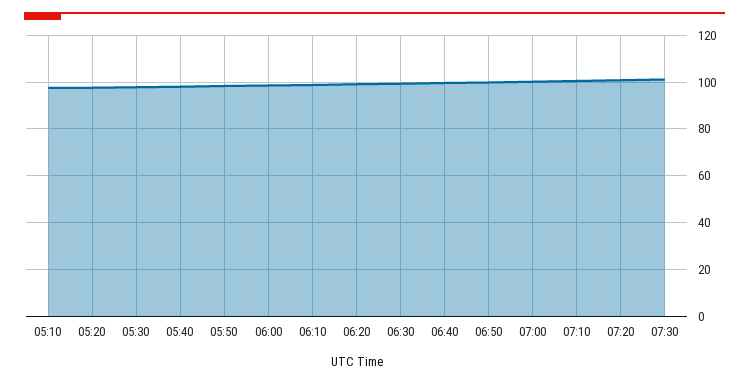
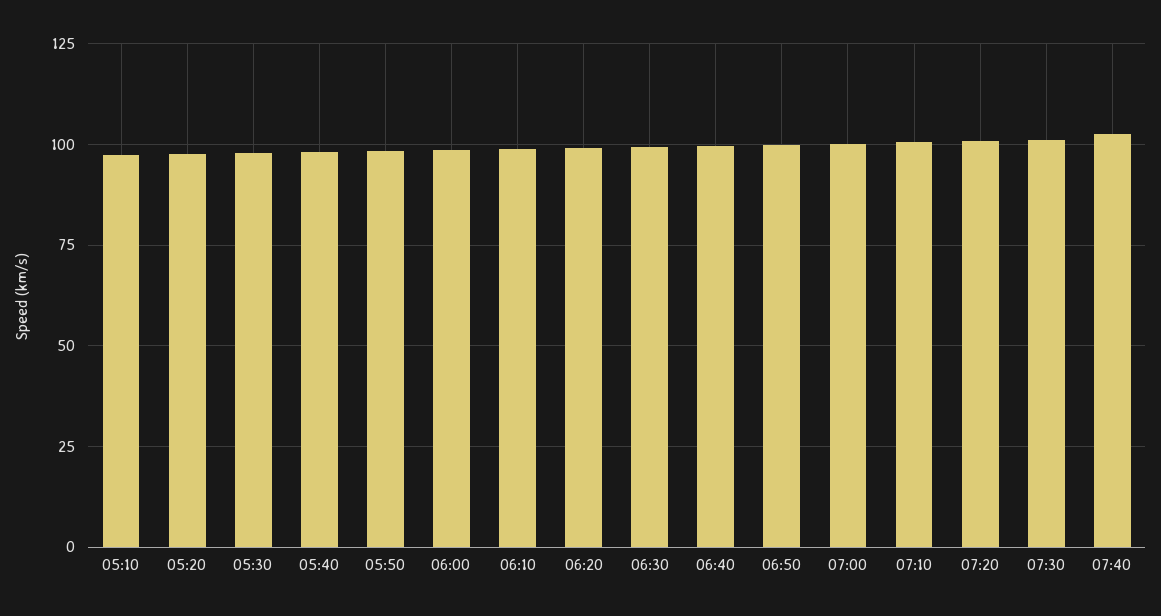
07:40: none -> 102.5

